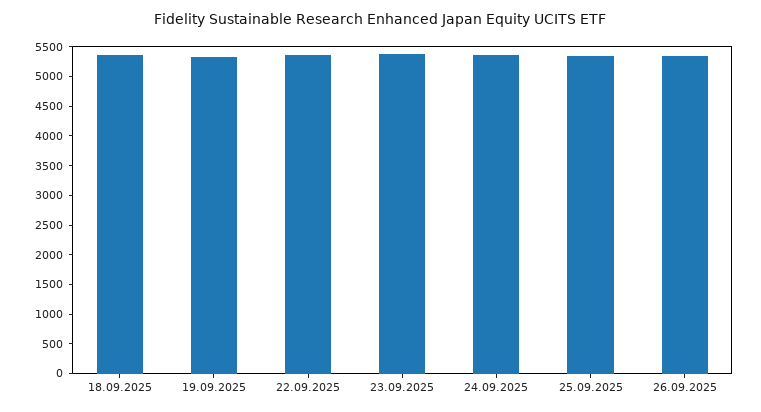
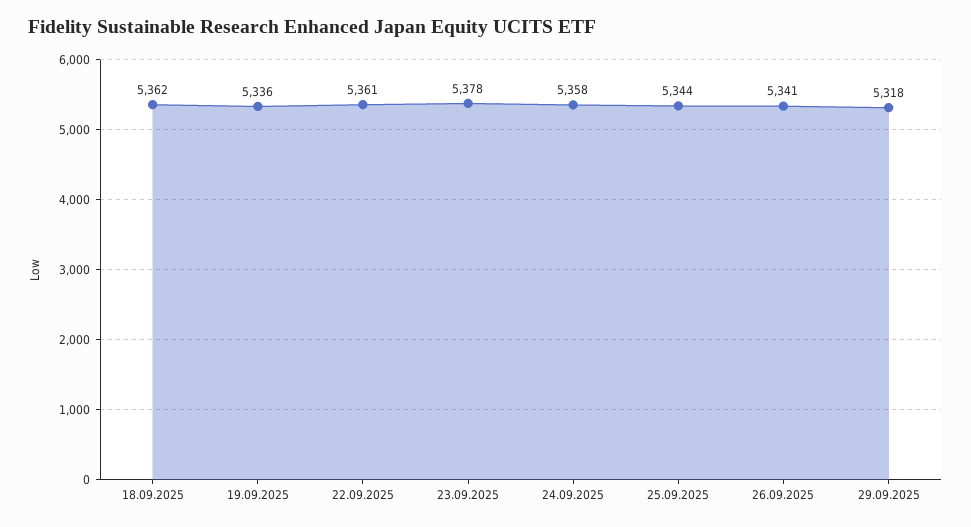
29.09.2025: none -> 5318

